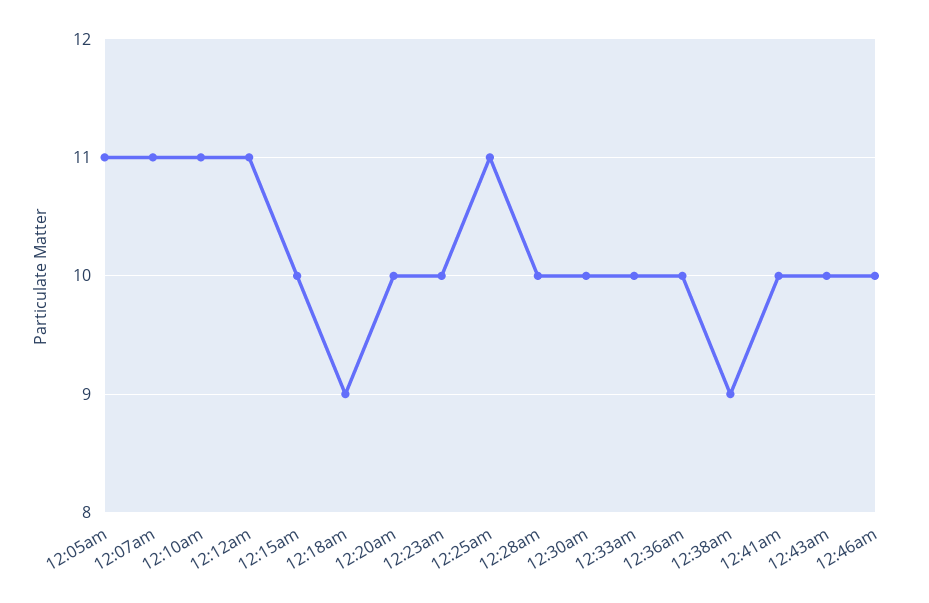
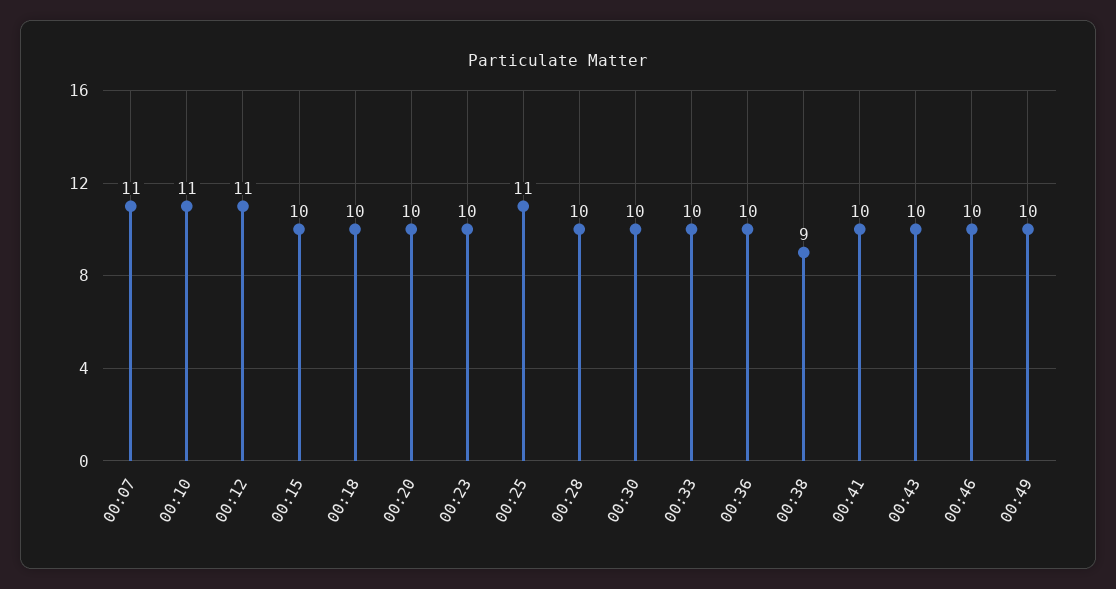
12:05am: 11 -> none
12:18am: 9 -> 10
00:49: none -> 10

